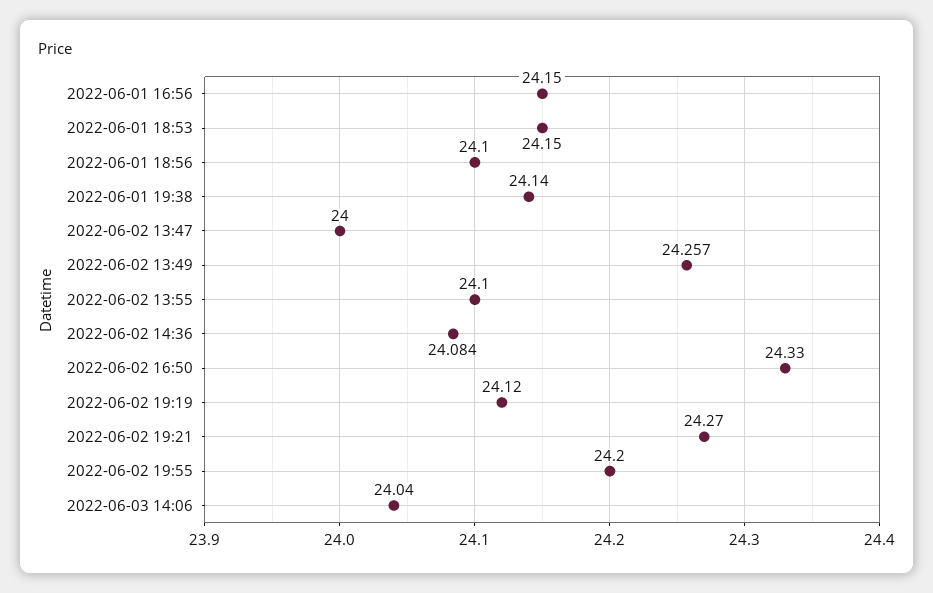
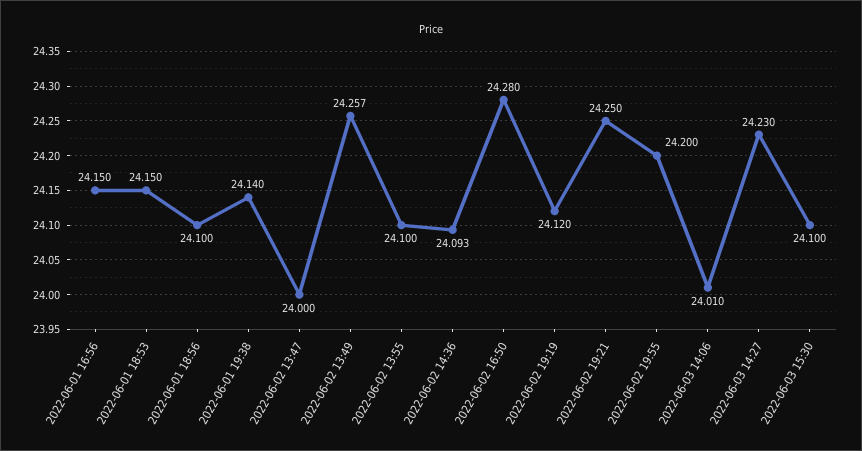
2022-06-02 14:36: 24.084 -> 24.093
2022-06-02 16:50: 24.33 -> 24.28
2022-06-02 19:21: 24.27 -> 24.25
2022-06-03 14:06: 24.04 -> 24.01
2022-06-03 14:27: none -> 24.23
2022-06-03 15:30: none -> 24.1

